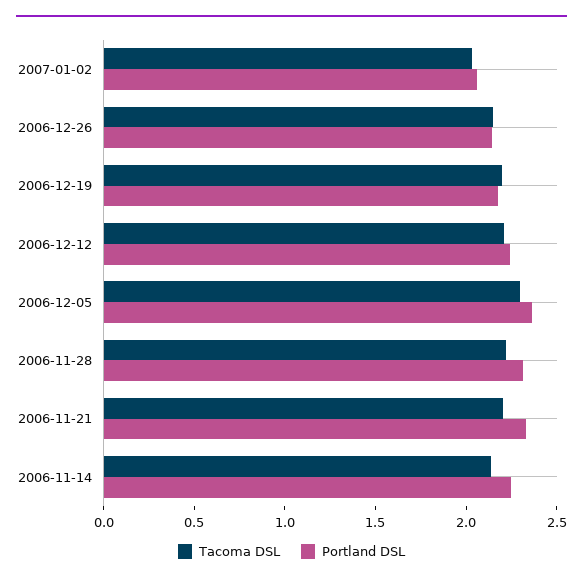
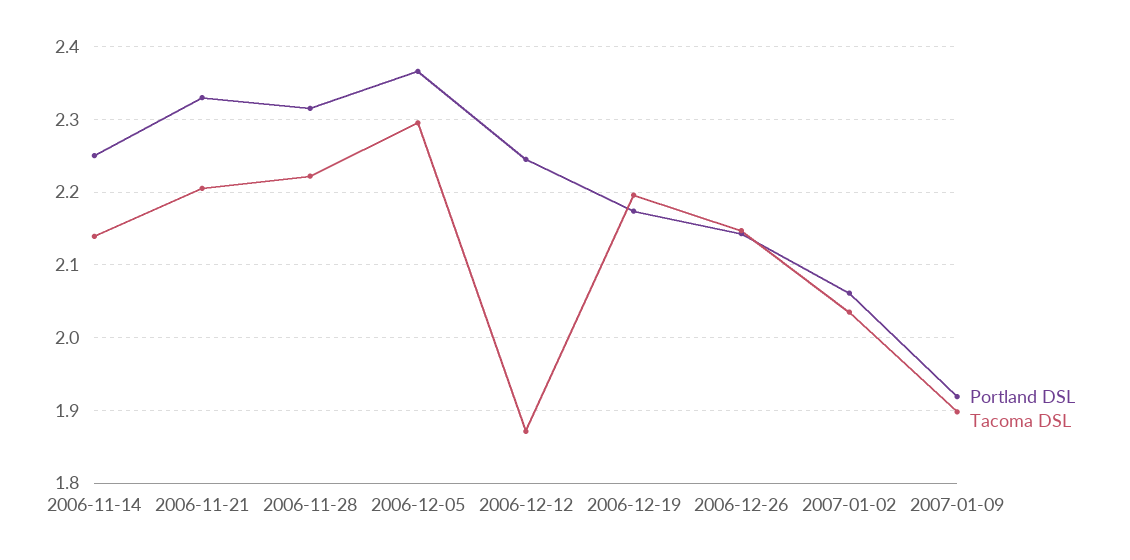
Tacoma DSL, 2006-12-12: 2.2 -> 1.87
Portland DSL, 2007-01-09: none -> 1.92
Tacoma DSL, 2007-01-09: none -> 1.9

